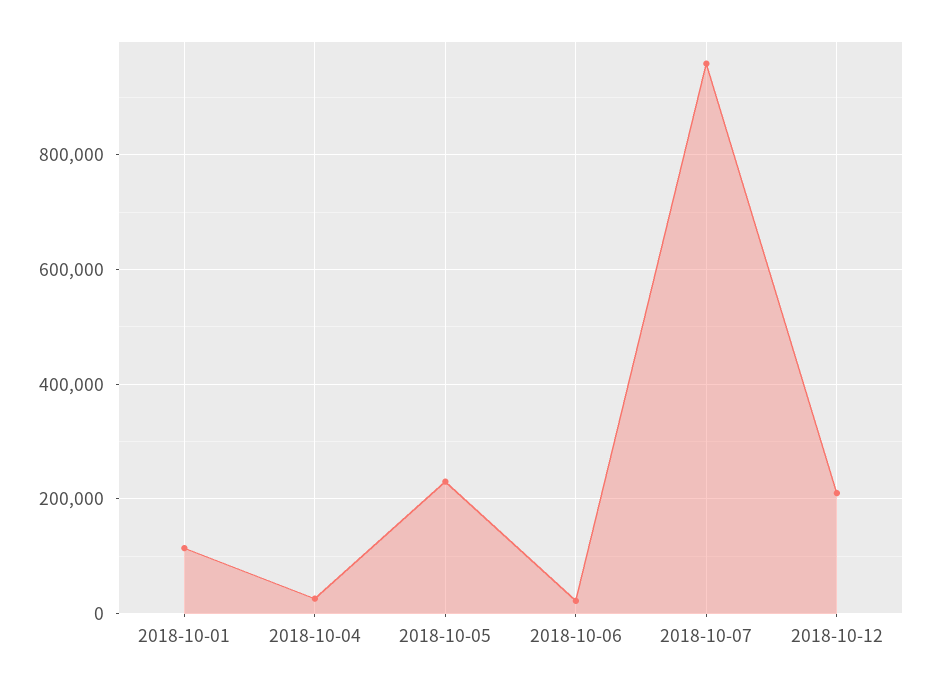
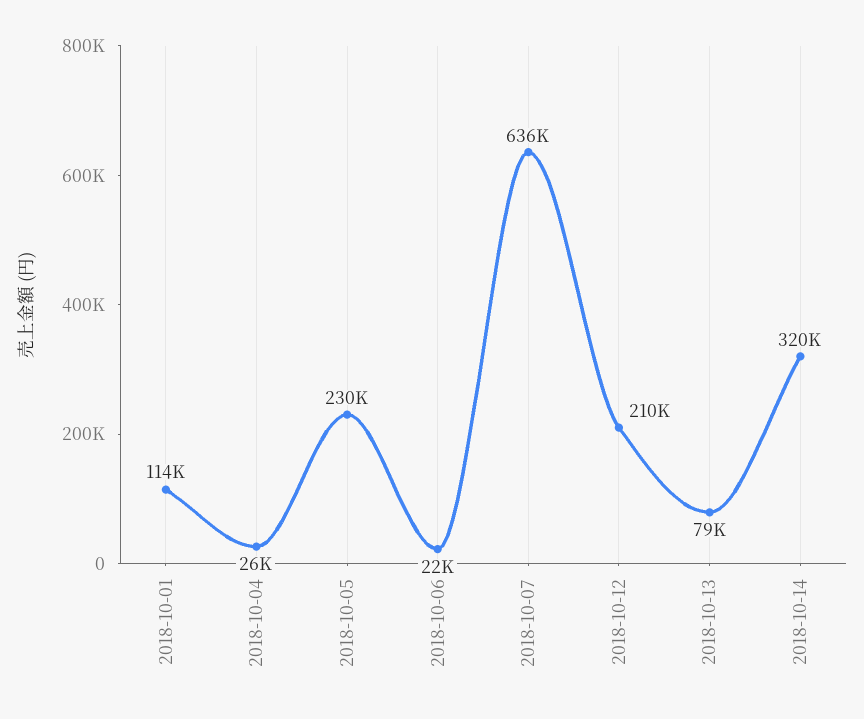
2018-10-07: 960000 -> 636000
2018-10-13: none -> 79000
2018-10-14: none -> 320000

